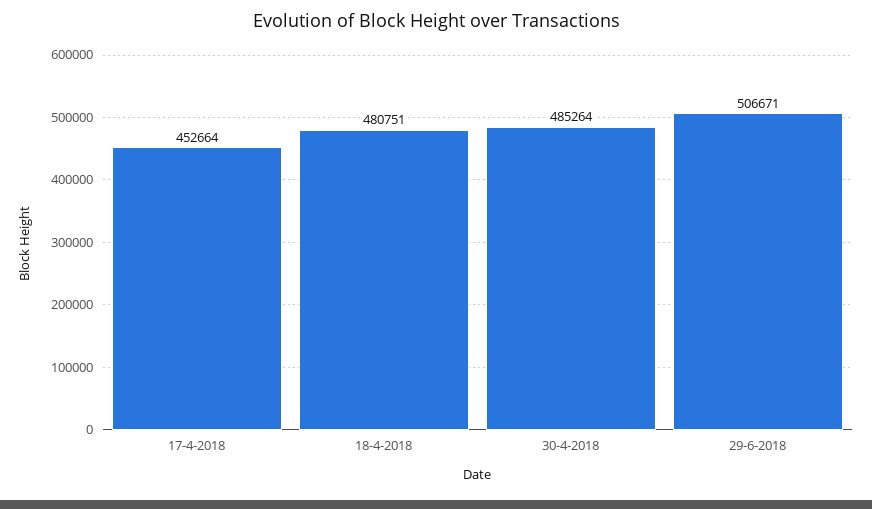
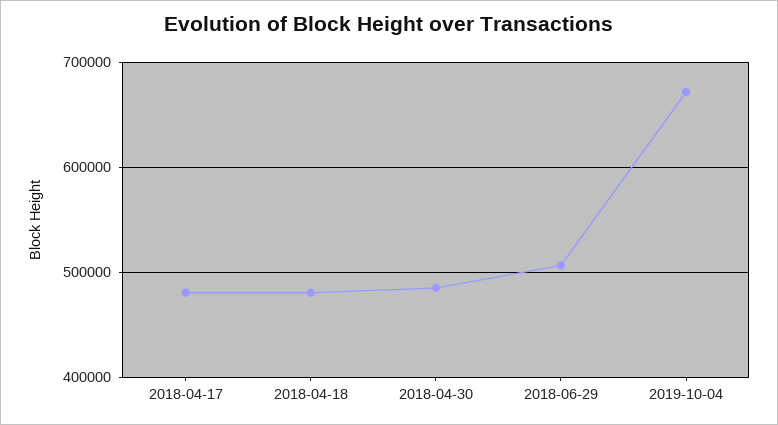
17-4-2018: 452664 -> 480000
2019-10-04: none -> 670000

